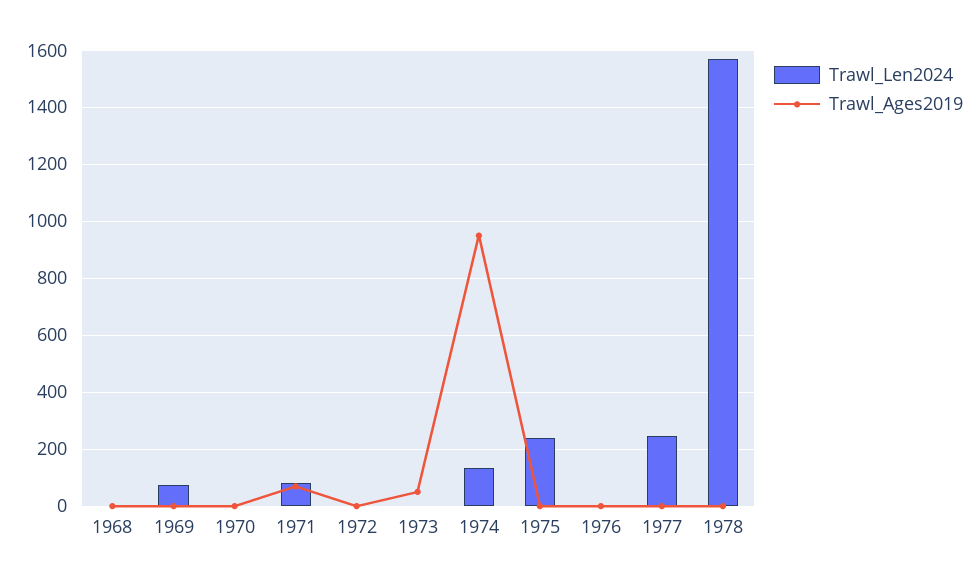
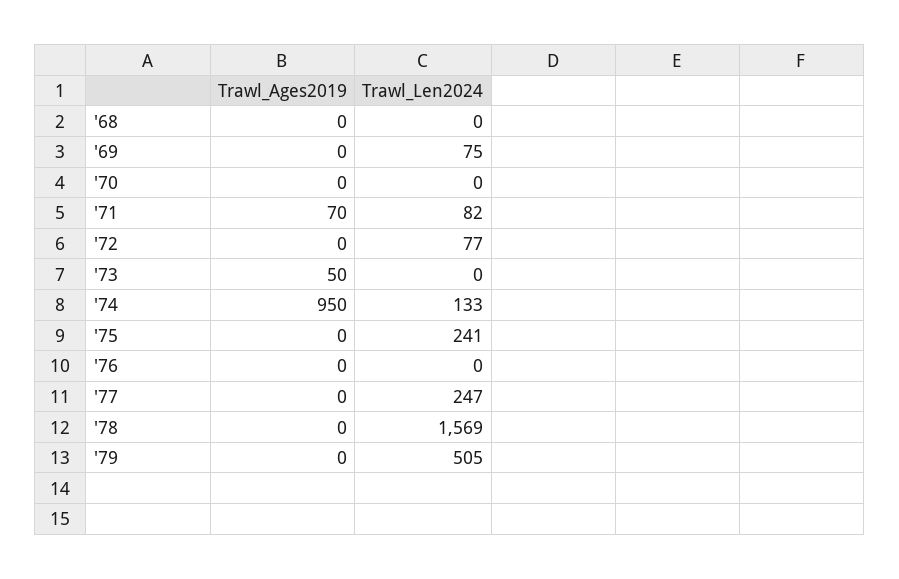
Trawl_Len2024, 1972: 0 -> 77
Trawl_Ages2019, '79: none -> 0
Trawl_Len2024, '79: none -> 505

